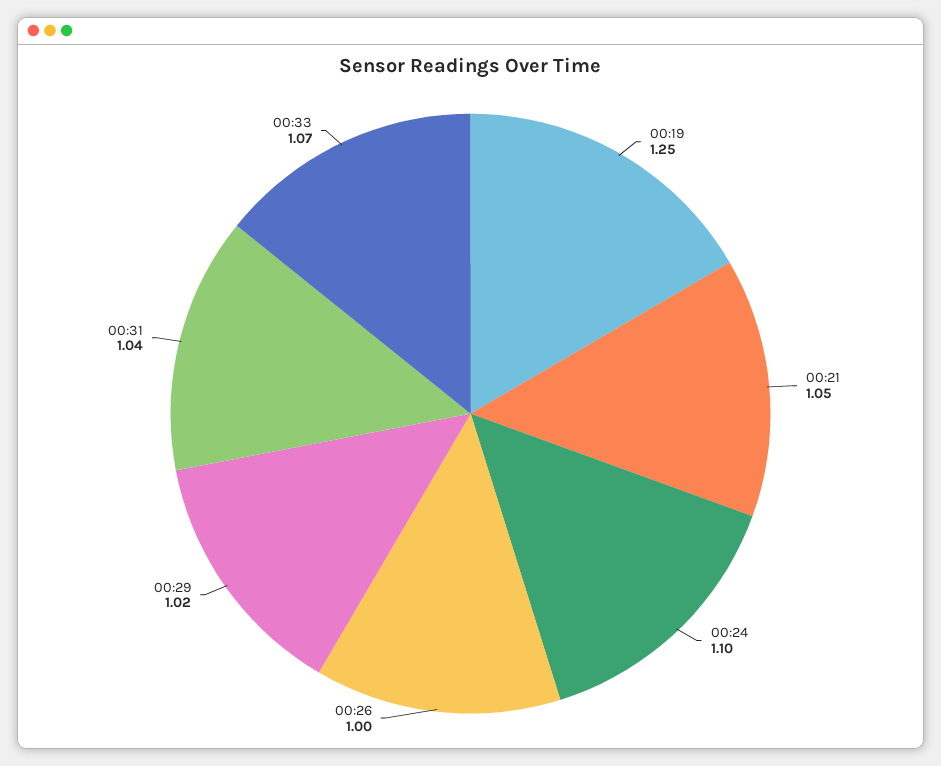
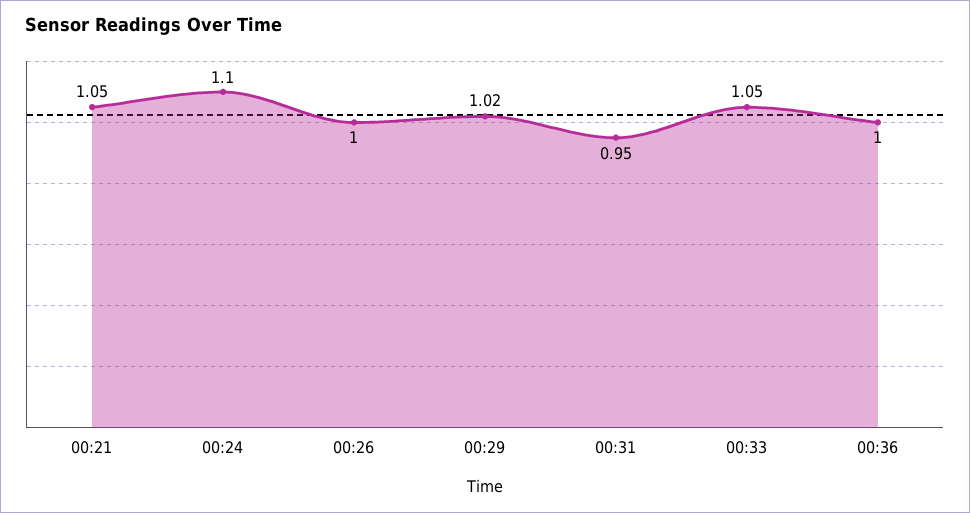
00:19: 1.25 -> none
00:31: 1.04 -> 0.95
00:33: 1.07 -> 1.05
00:36: none -> 1

